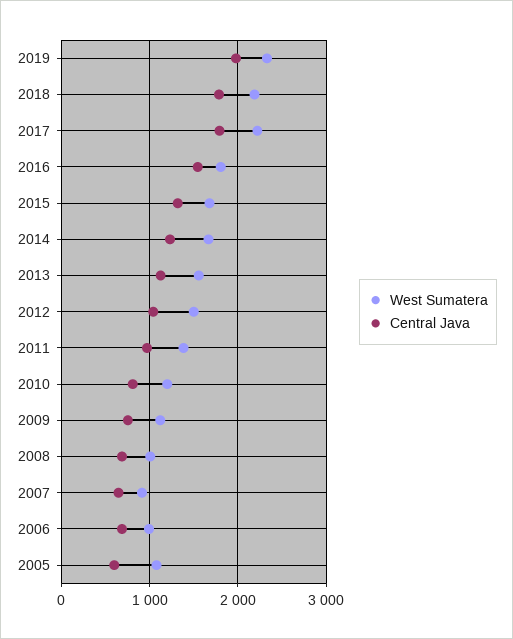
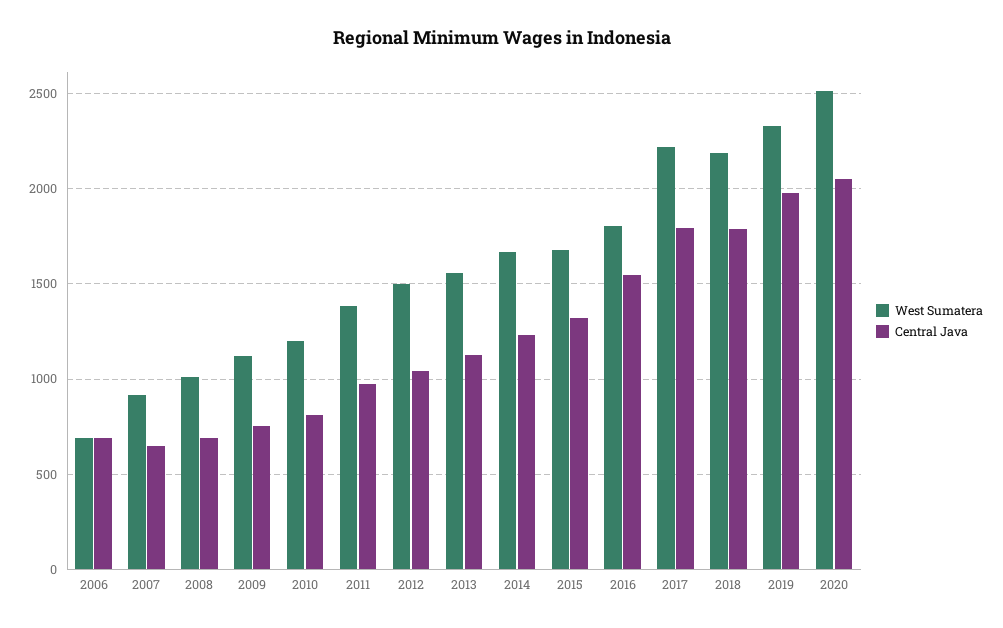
West Sumatera, 2006: 1000 -> 700
West Sumatera, 2005: 1100 -> none
Central Java, 2005: 600 -> none
West Sumatera, 2020: none -> 2500
Central Java, 2020: none -> 2050

